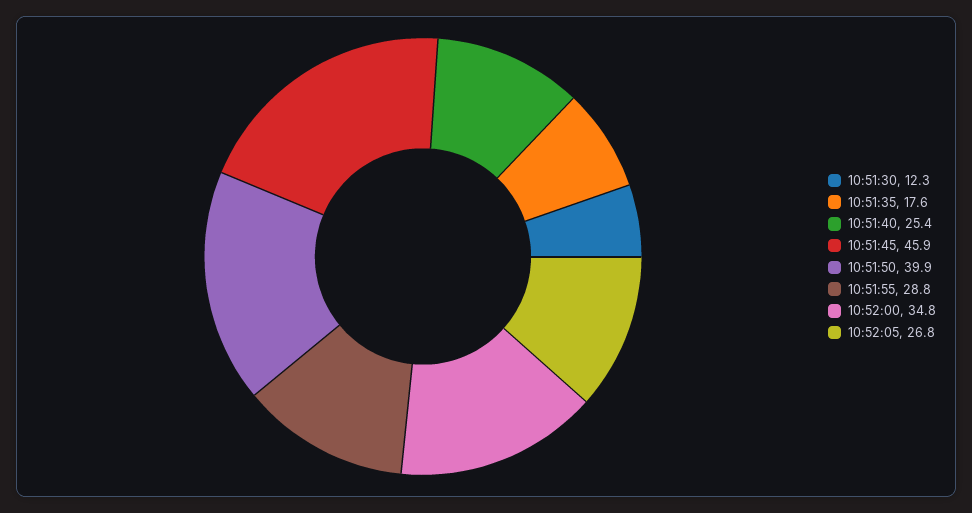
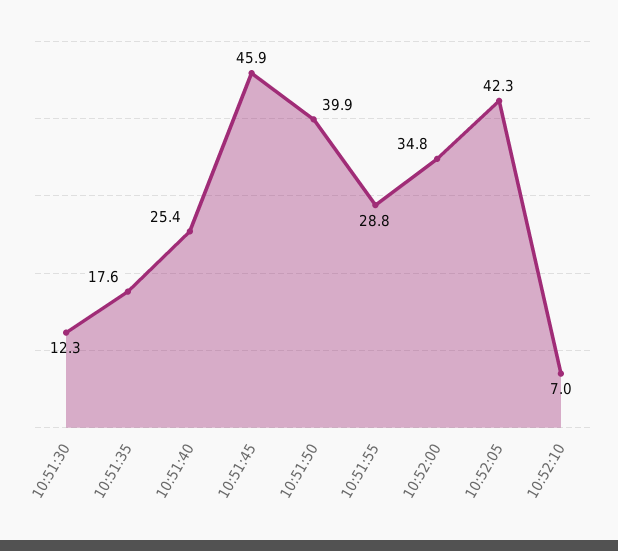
10:52:05: 26.8 -> 42.3
10:52:10: none -> 7

